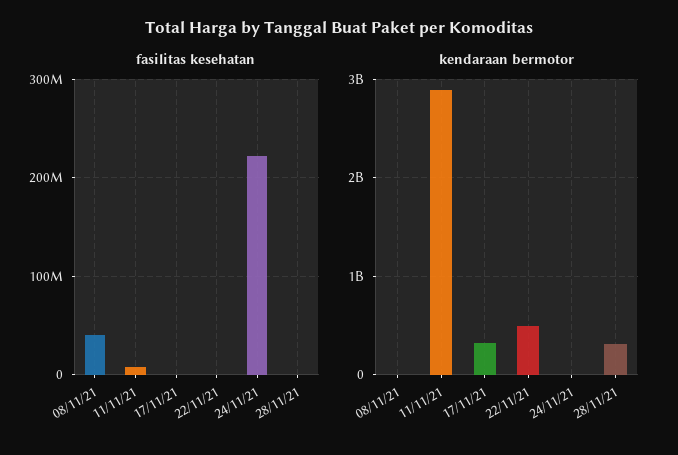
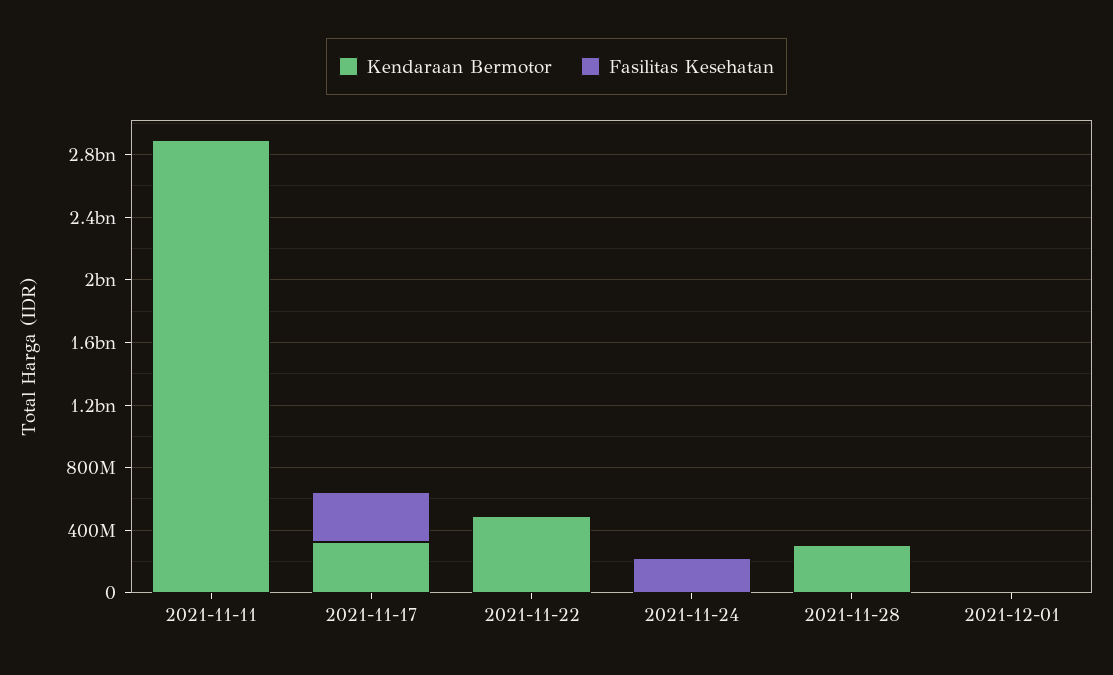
fasilitas kesehatan, 08/11/21: 40000000 -> none
fasilitas kesehatan, 17/11/21: 0 -> 300000000
kendaraan bermotor, 08/11/21: 0 -> none
kendaraan bermotor, 2021-12-01: none -> 0
fasilitas kesehatan, 2021-12-01: none -> 0

